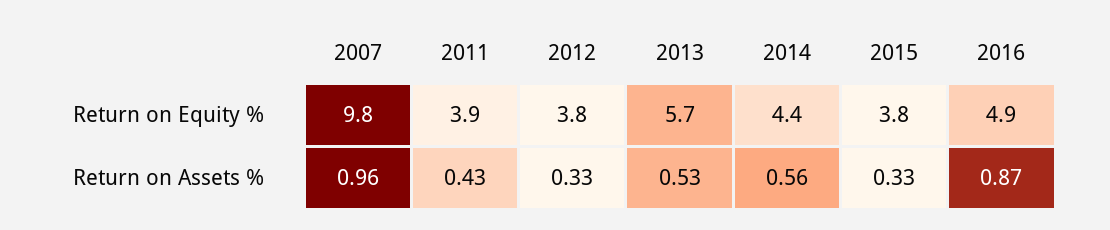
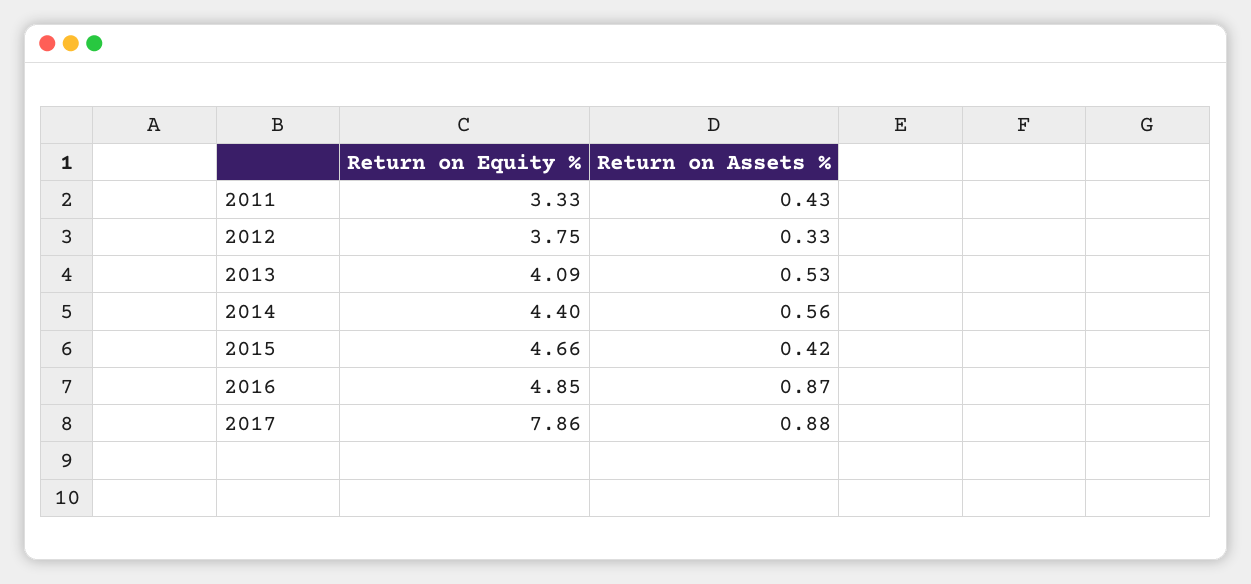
2007, Return on Equity %: 9.8 -> none
2011, Return on Equity %: 3.9 -> 3.33
2013, Return on Equity %: 5.7 -> 4.09
2015, Return on Equity %: 3.8 -> 4.66
2007, Return on Assets %: 0.96 -> none
2015, Return on Assets %: 0.33 -> 0.42
2017, Return on Equity %: none -> 7.86
2017, Return on Assets %: none -> 0.88

